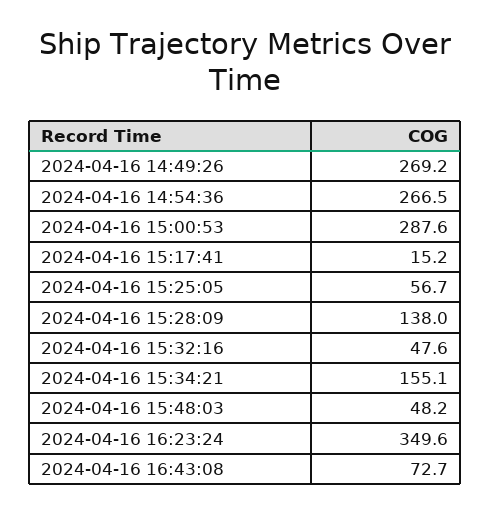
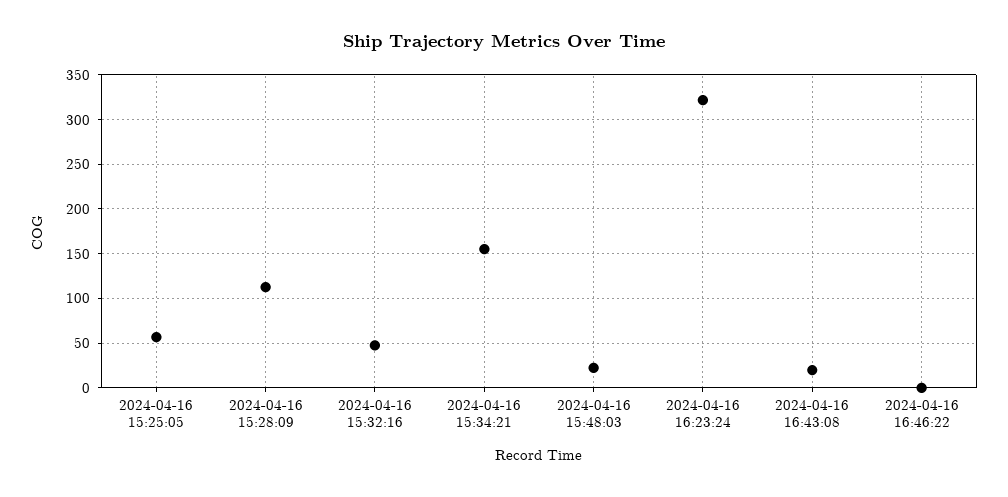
2024-04-16 14:49:26: 269.2 -> none
2024-04-16 14:54:36: 266.5 -> none
2024-04-16 15:00:53: 287.6 -> none
2024-04-16 15:17:41: 15.2 -> none
2024-04-16 15:28:09: 138 -> 110
2024-04-16 15:48:03: 48.2 -> 20
2024-04-16 16:23:24: 349.6 -> 320
2024-04-16 16:43:08: 72.7 -> 20
2024-04-16 16:46:22: none -> 0

